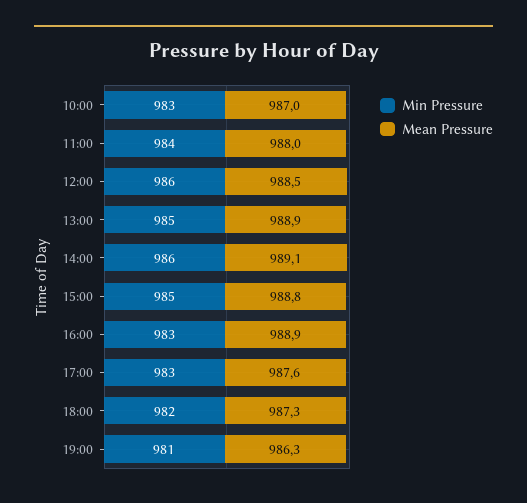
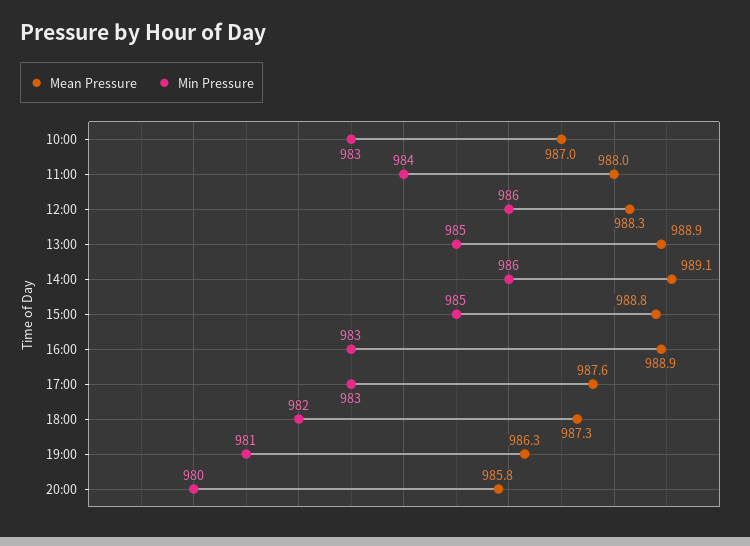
Mean Pressure, 12:00: 988.5 -> 988.3
Mean Pressure, 20:00: none -> 985.8
Min Pressure, 20:00: none -> 980

